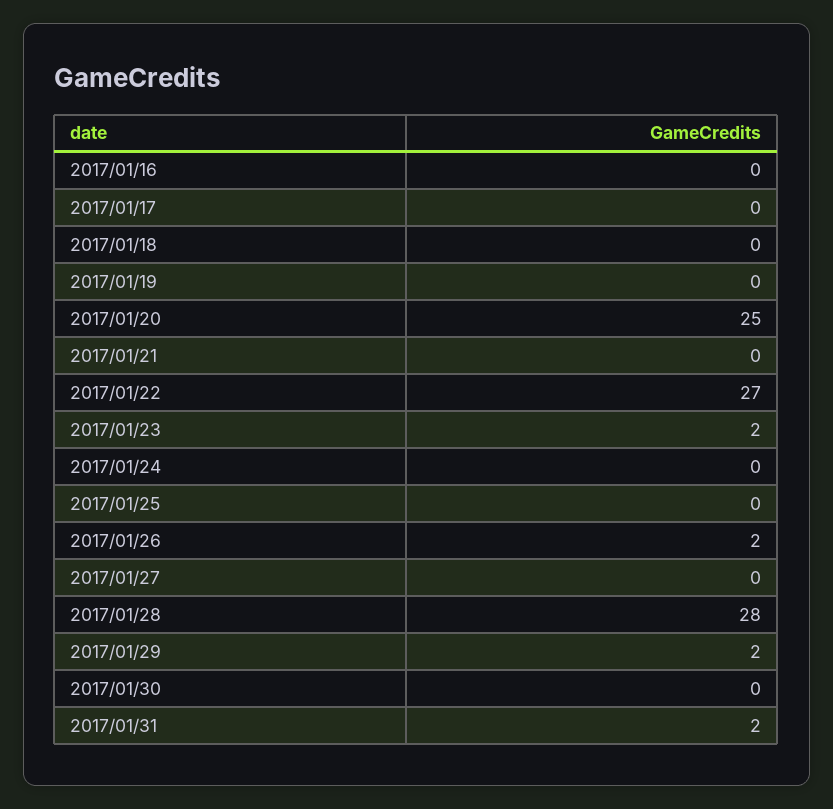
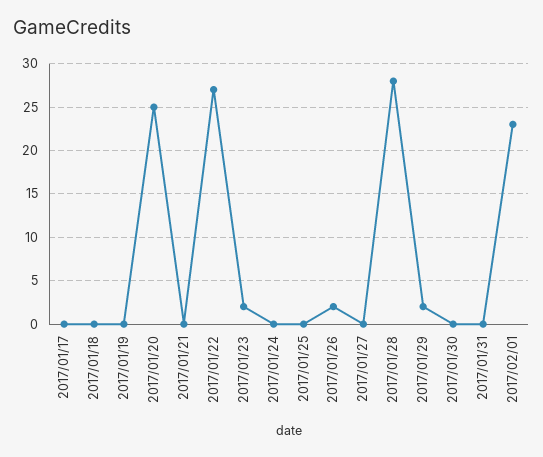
2017/01/16: 0 -> none
2017/01/31: 2 -> 0
2017/02/01: none -> 23

